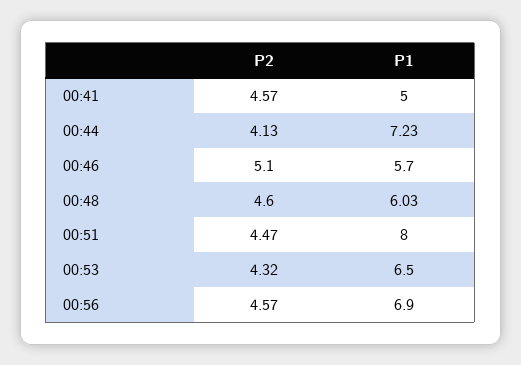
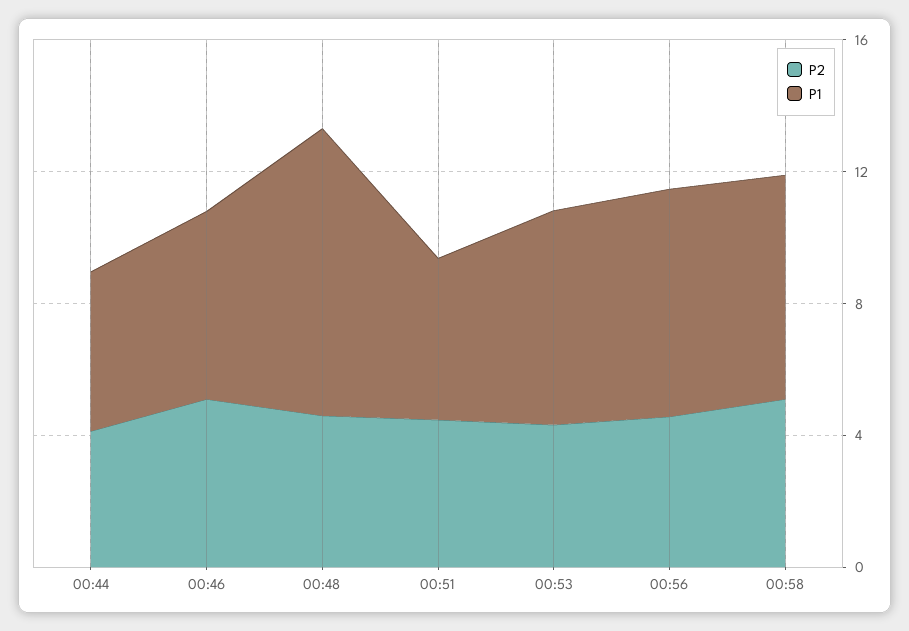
P2, 00:41: 4.57 -> none
P1, 00:41: 5 -> none
P1, 00:44: 7.23 -> 5
P1, 00:48: 6.03 -> 9
P1, 00:51: 8 -> 5
P2, 00:58: none -> 5
P1, 00:58: none -> 7

